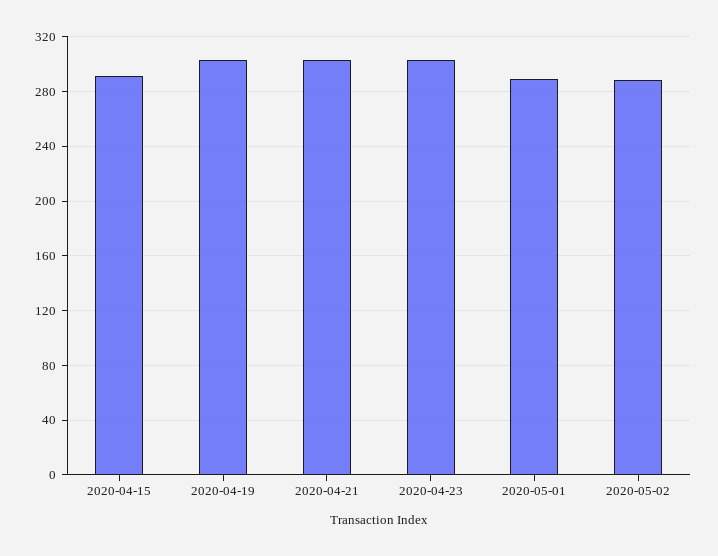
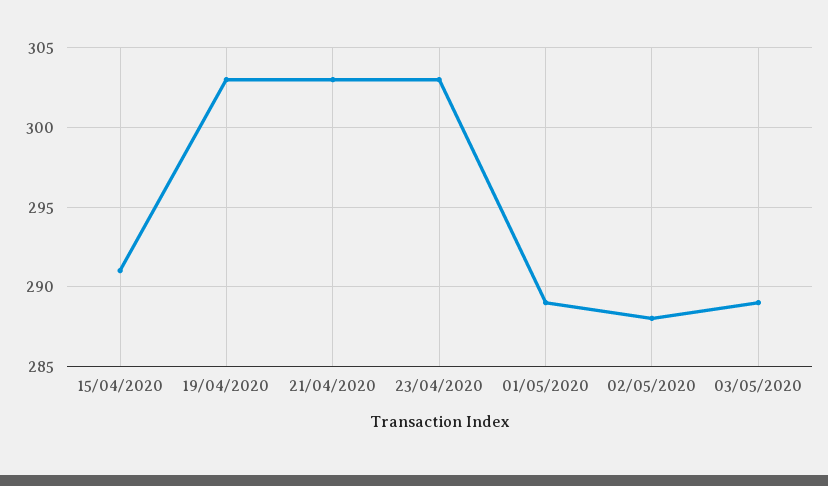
03/05/2020: none -> 289

